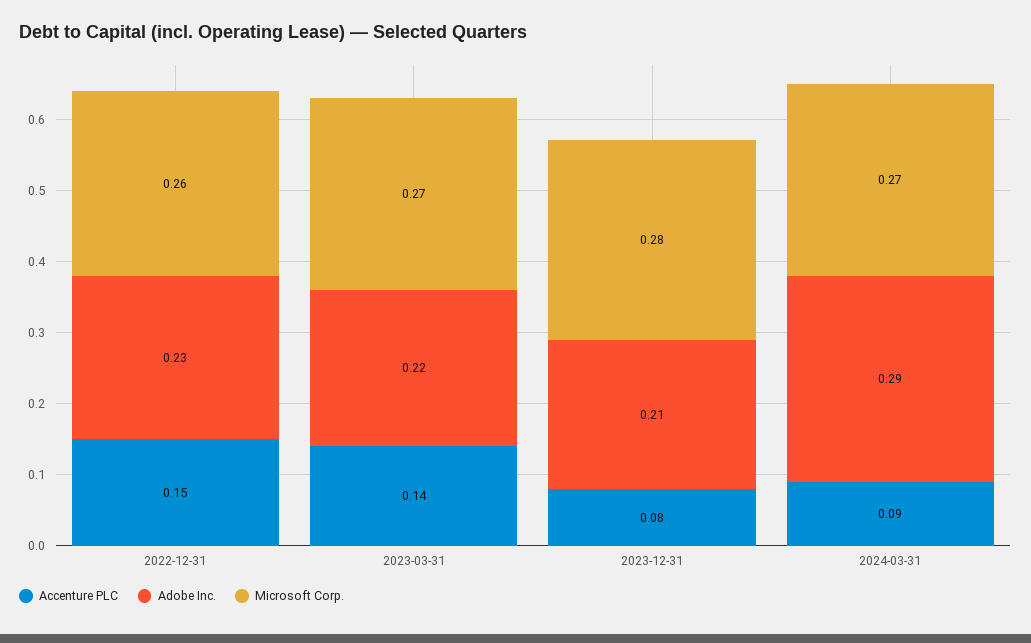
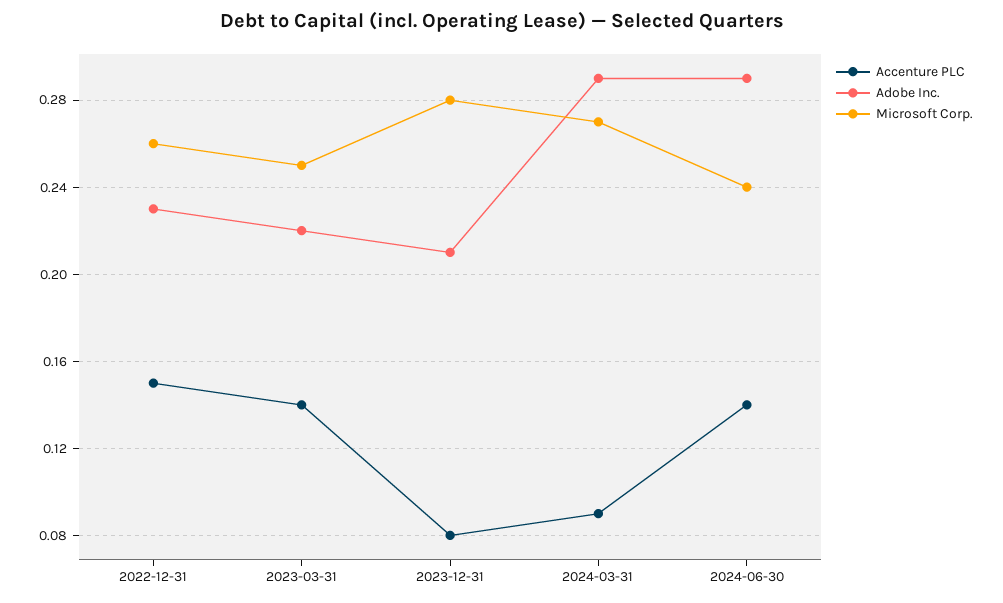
Microsoft Corp., 2023-03-31: 0.27 -> 0.25
Accenture PLC, 2024-06-30: none -> 0.14
Adobe Inc., 2024-06-30: none -> 0.29
Microsoft Corp., 2024-06-30: none -> 0.24

